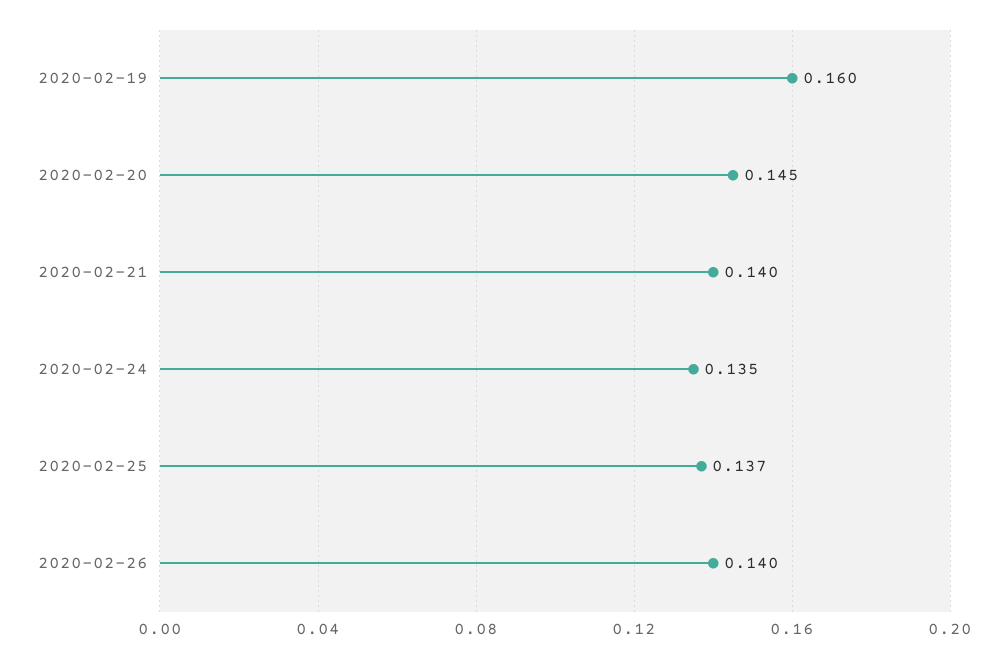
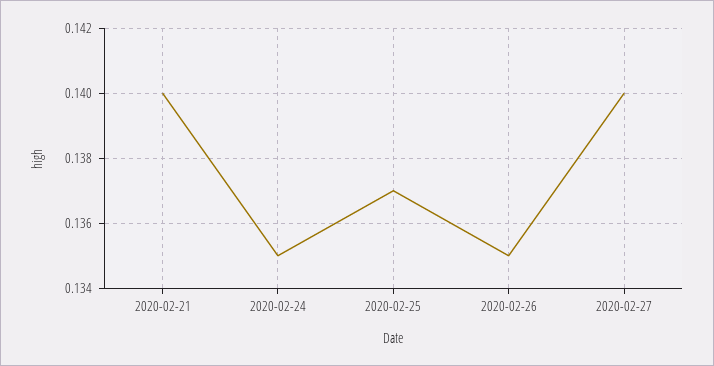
2020-02-19: 0.16 -> none
2020-02-20: 0.145 -> none
2020-02-26: 0.14 -> 0.135
2020-02-27: none -> 0.14

